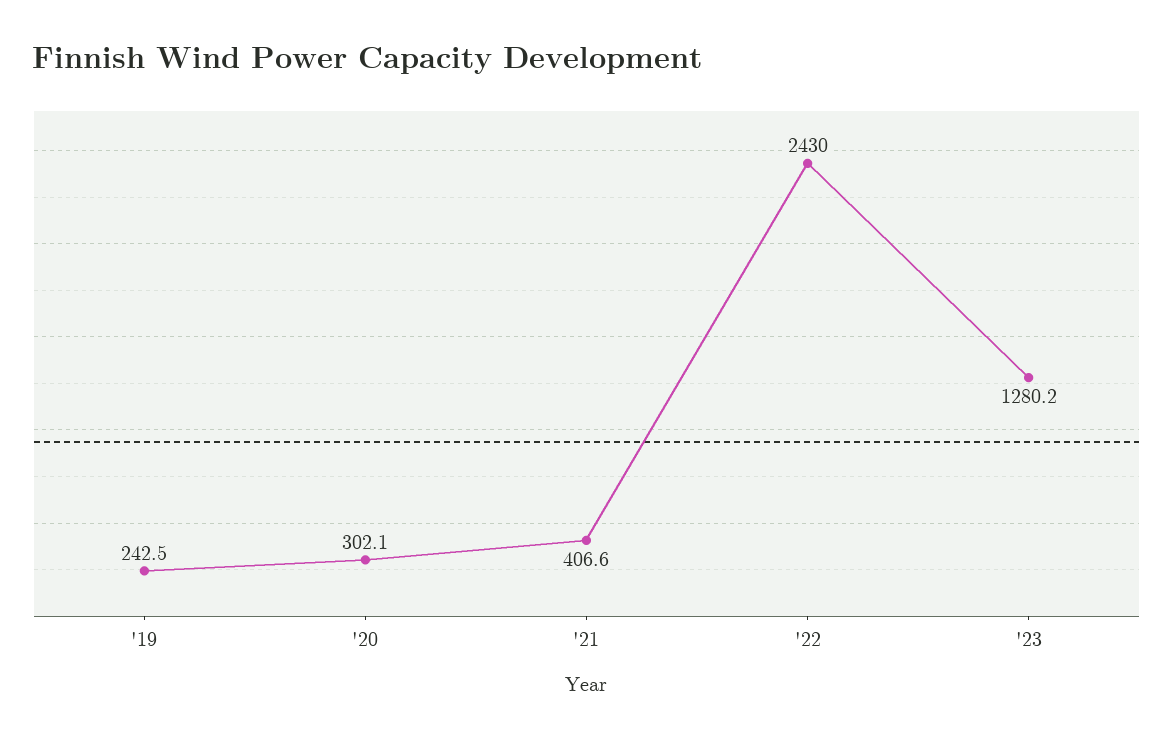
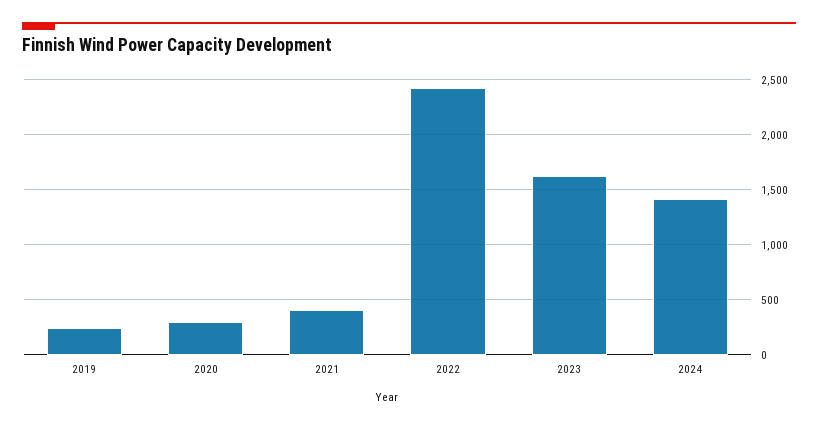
'23: 1280.2 -> 1600
2024: none -> 1400

